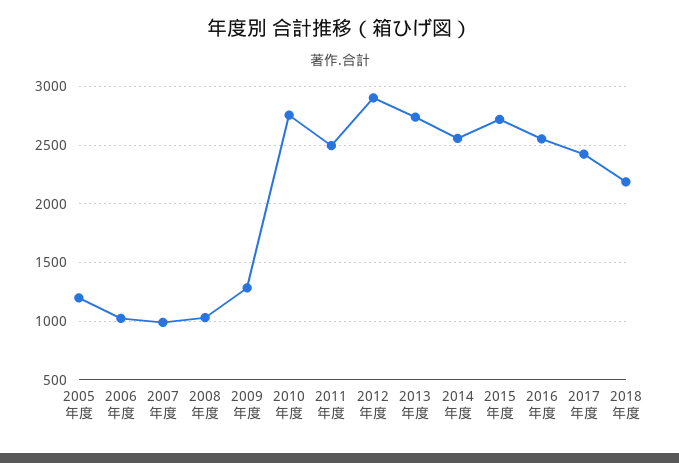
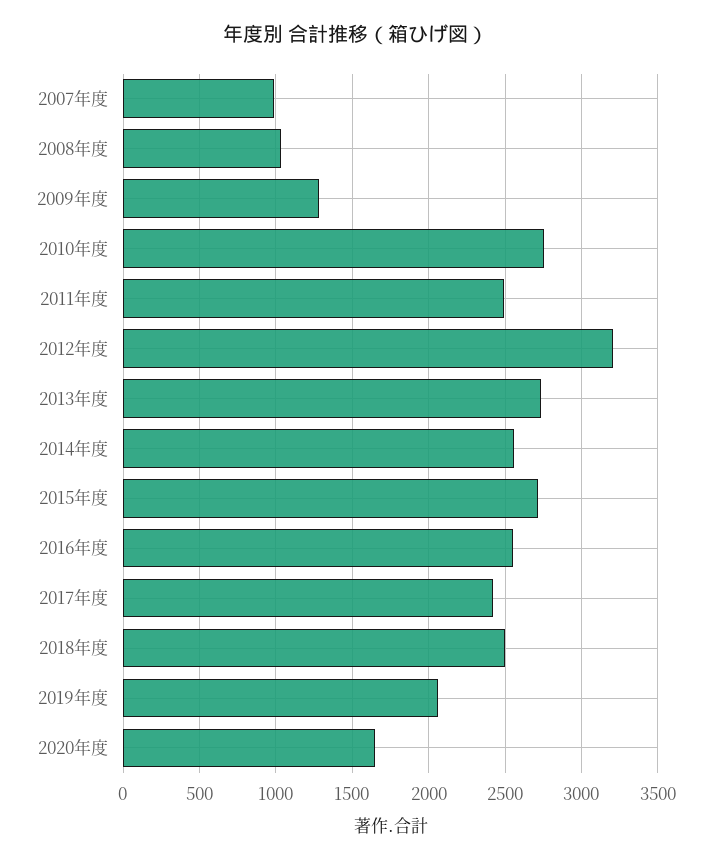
2005年度: 1200 -> none
2006年度: 1000 -> none
2012年度: 2900 -> 3200
2018年度: 2200 -> 2500
2019年度: none -> 2050
2020年度: none -> 1650

